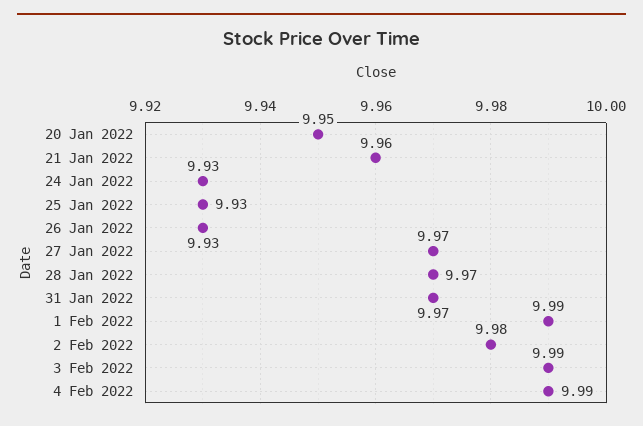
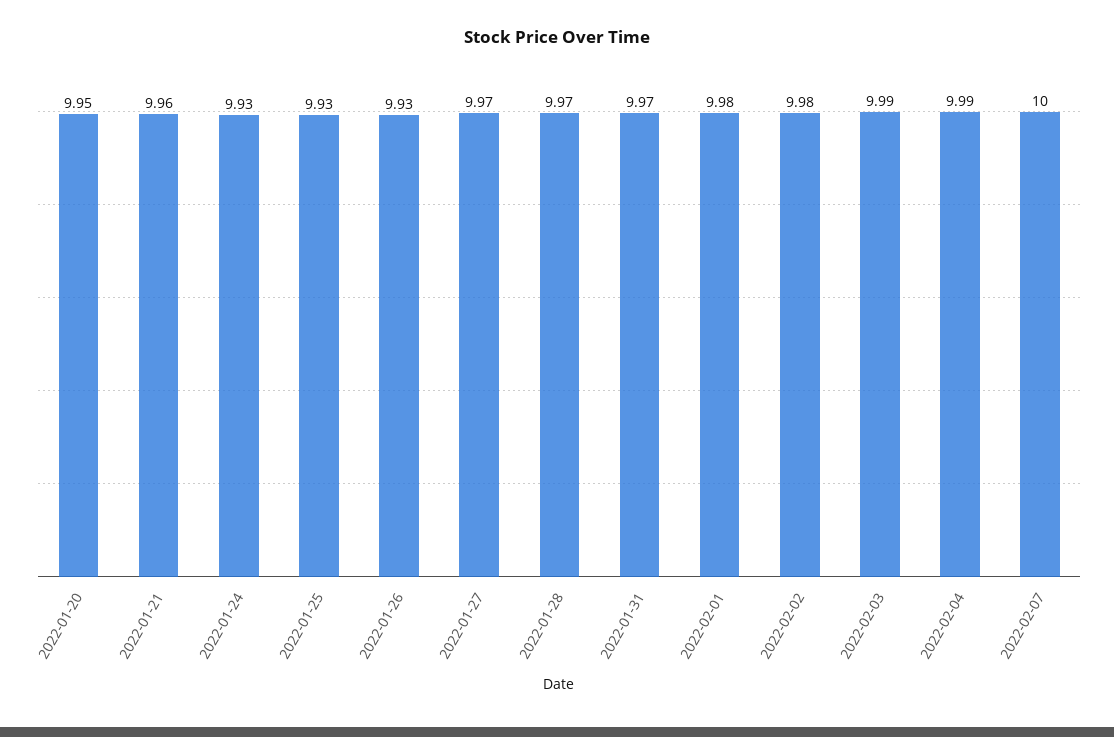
1 Feb 2022: 9.99 -> 9.98
2022-02-07: none -> 10

